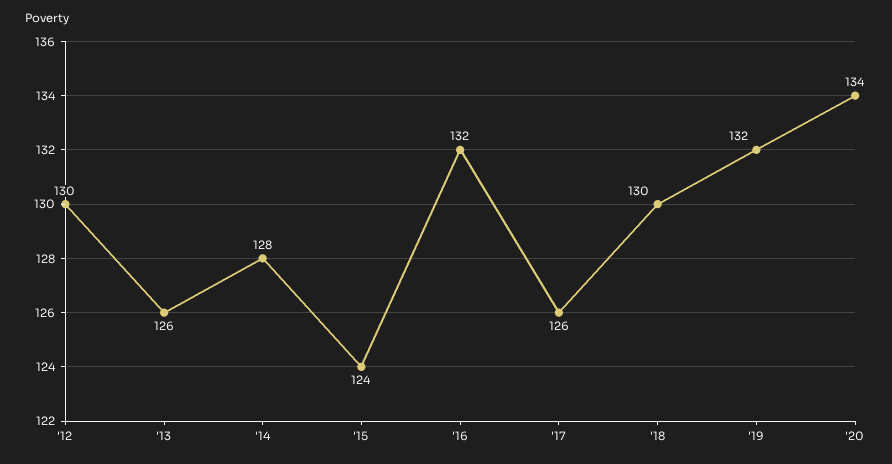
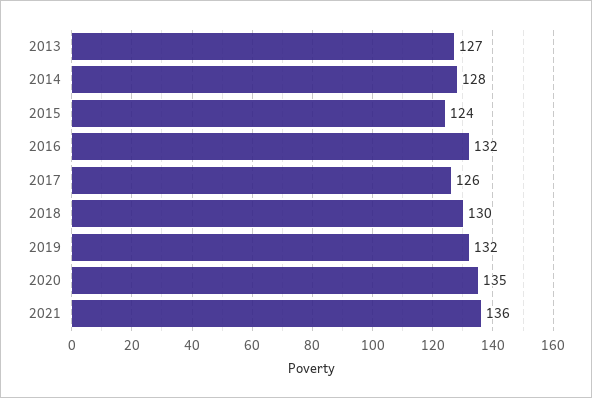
'12: 130 -> none
'13: 126 -> 127
'20: 134 -> 135
2021: none -> 136

